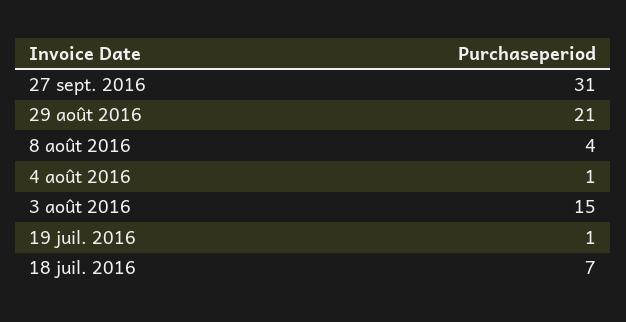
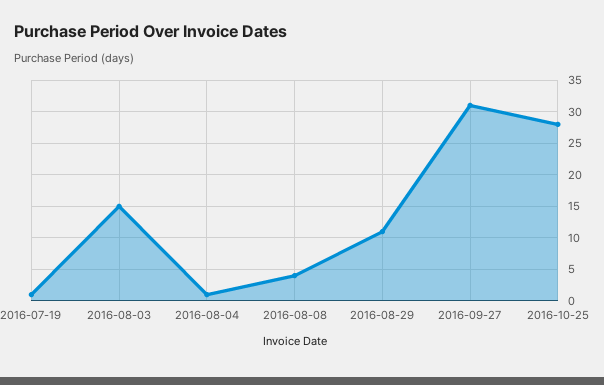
29 août 2016: 21 -> 11
18 juil. 2016: 7 -> none
2016-10-25: none -> 28

